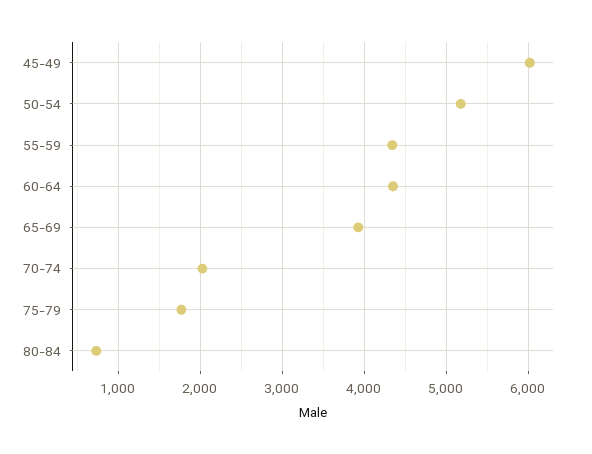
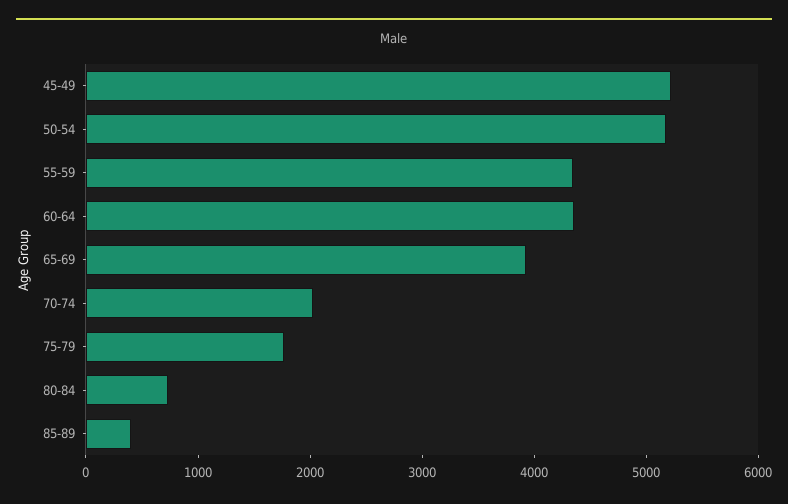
45-49: 6000 -> 5200
85-89: none -> 400

